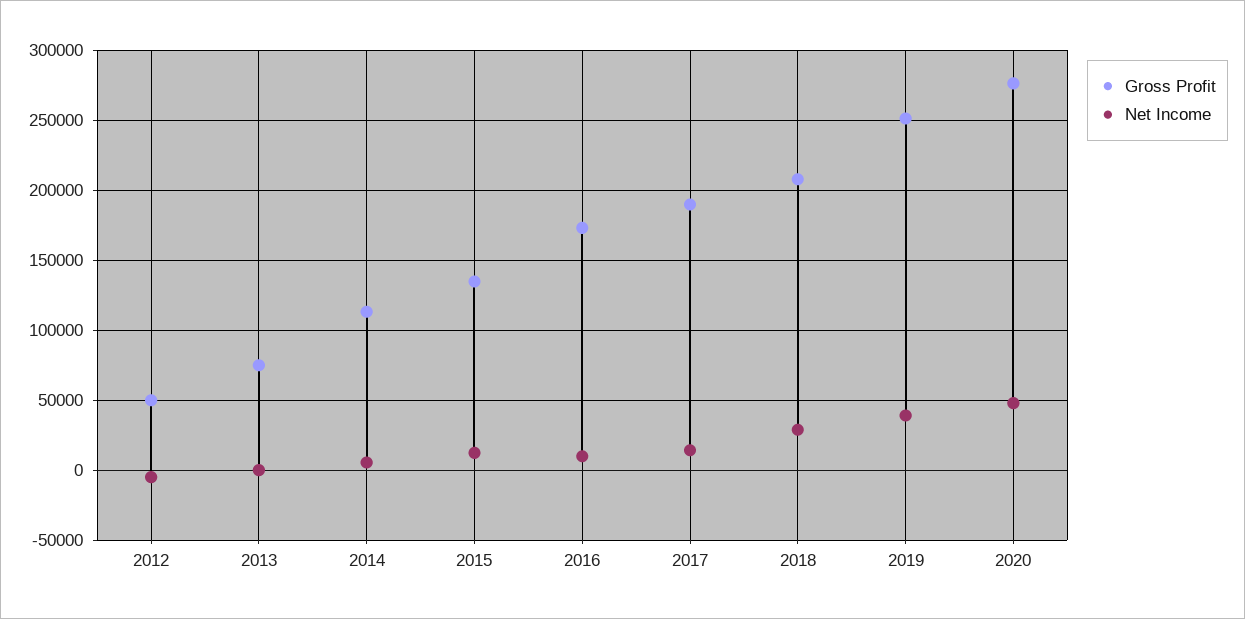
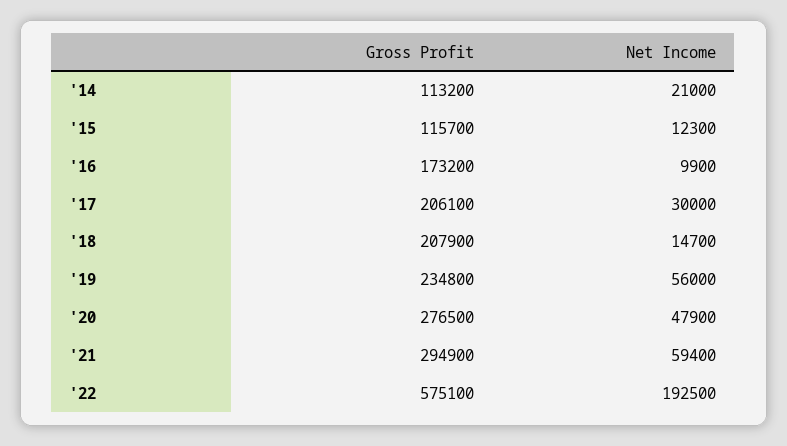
Gross Profit, 2012: 50000 -> none
Net Income, 2012: -5000 -> none
Gross Profit, 2013: 75000 -> none
Net Income, 2013: 0 -> none
Net Income, 2014: 5000 -> 21000
Gross Profit, 2015: 135000 -> 115700
Gross Profit, 2017: 190000 -> 206100
Net Income, 2017: 15000 -> 30000
Net Income, 2018: 30000 -> 14700
Gross Profit, 2019: 250000 -> 234800
Net Income, 2019: 40000 -> 56000
Gross Profit, '21: none -> 294900
Net Income, '21: none -> 59400
Gross Profit, '22: none -> 575100
Net Income, '22: none -> 192500

